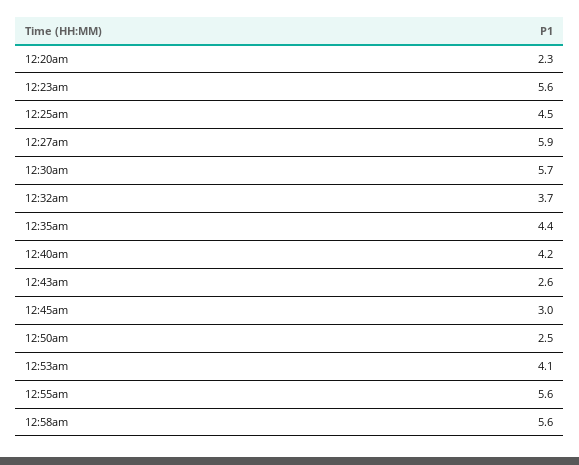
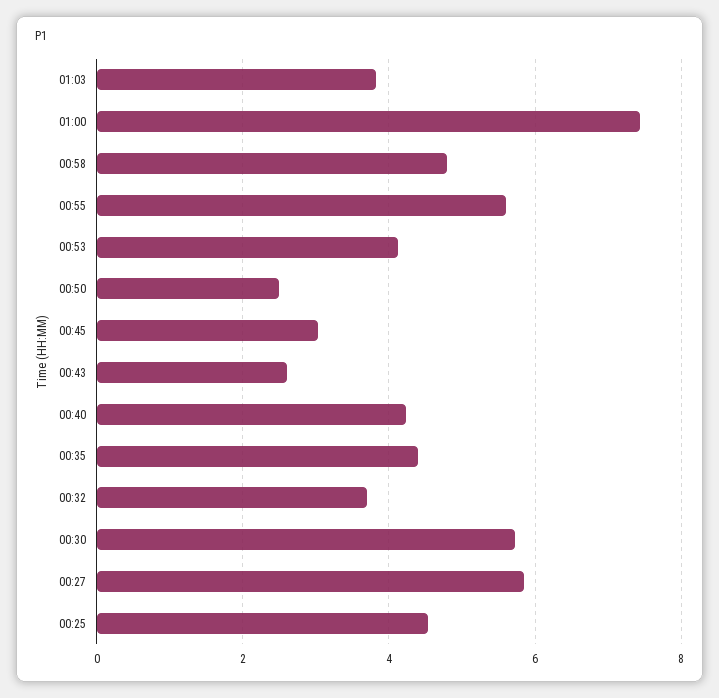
12:20am: 2.3 -> none
12:23am: 5.6 -> none
12:58am: 5.6 -> 4.8
01:03: none -> 3.8
01:00: none -> 7.4

